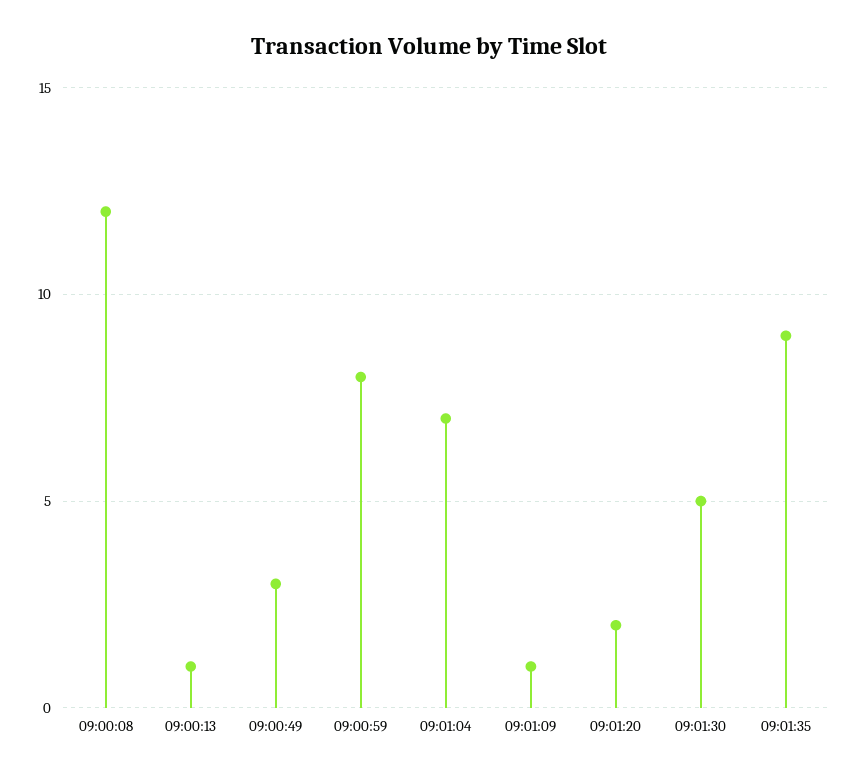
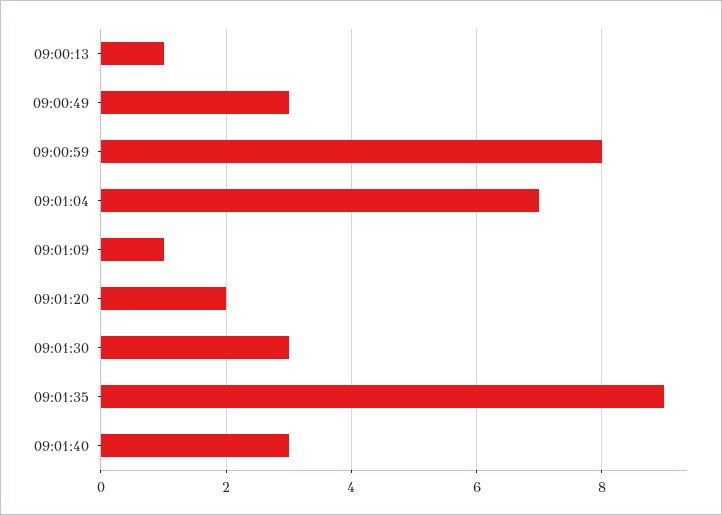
09:00:08: 12 -> none
09:01:30: 5 -> 3
09:01:40: none -> 3

